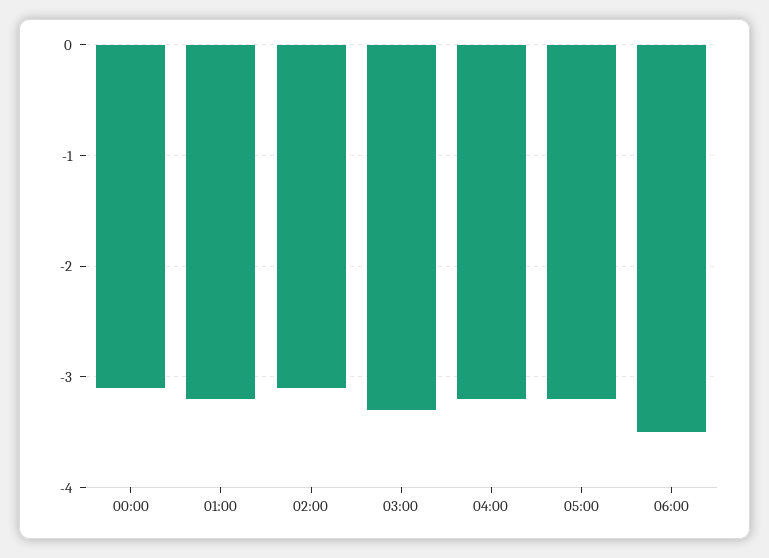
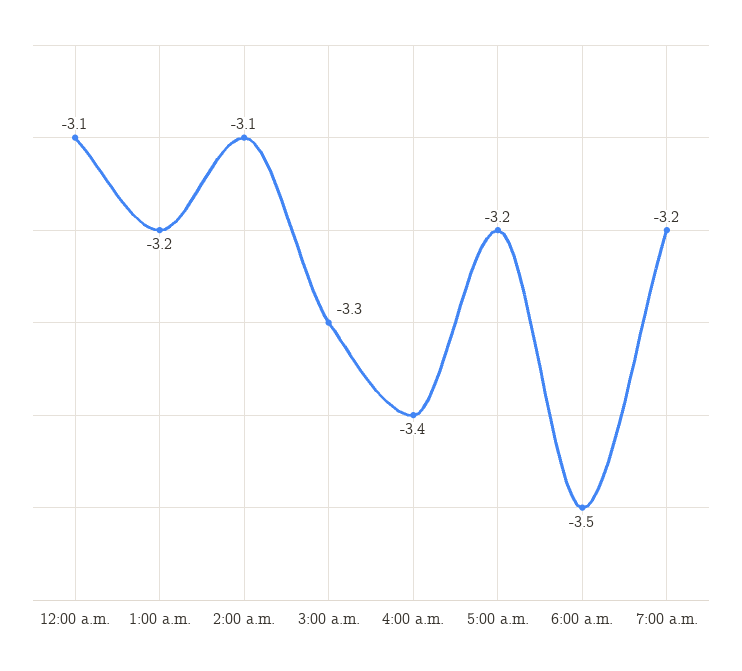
04:00: -3.2 -> -3.4
7:00 a.m.: none -> -3.2

